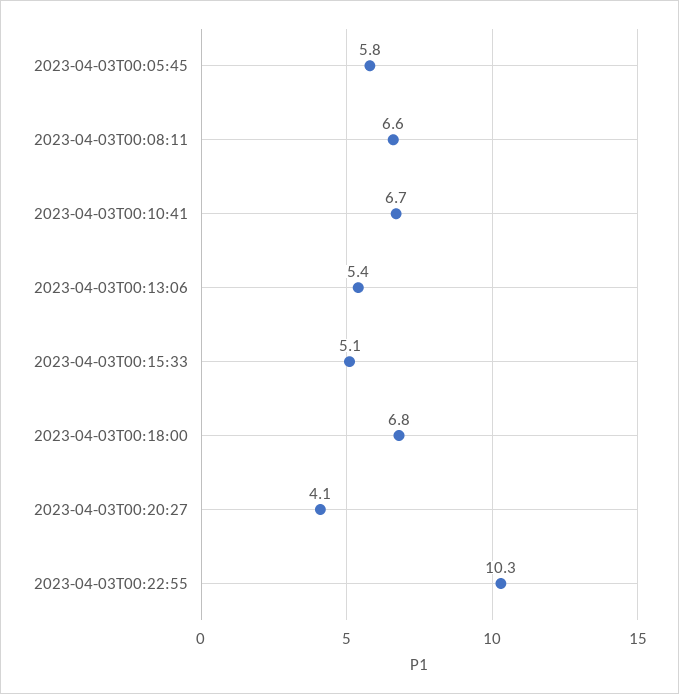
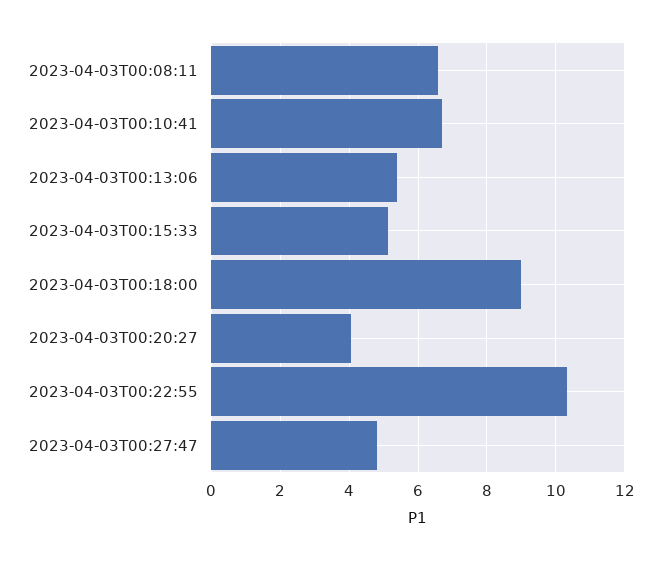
2023-04-03T00:05:45: 5.8 -> none
2023-04-03T00:18:00: 6.8 -> 9
2023-04-03T00:27:47: none -> 4.8

